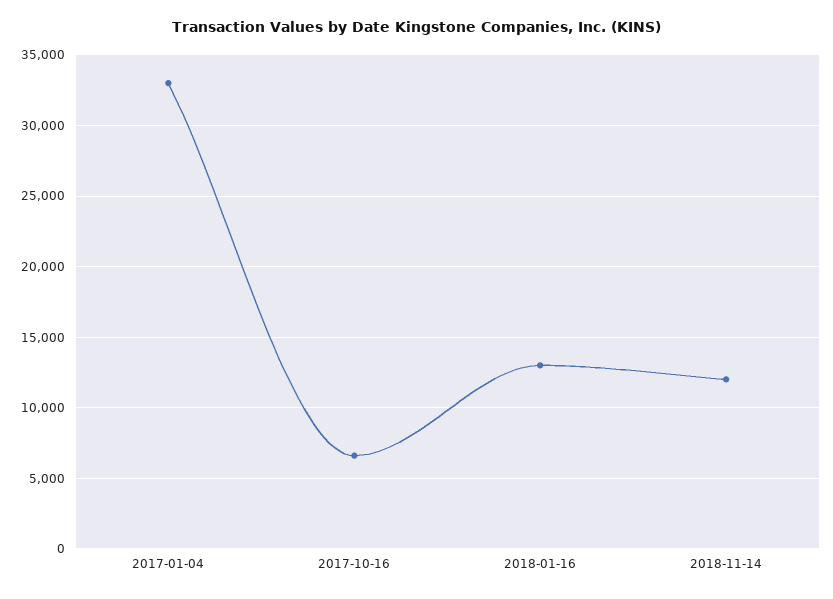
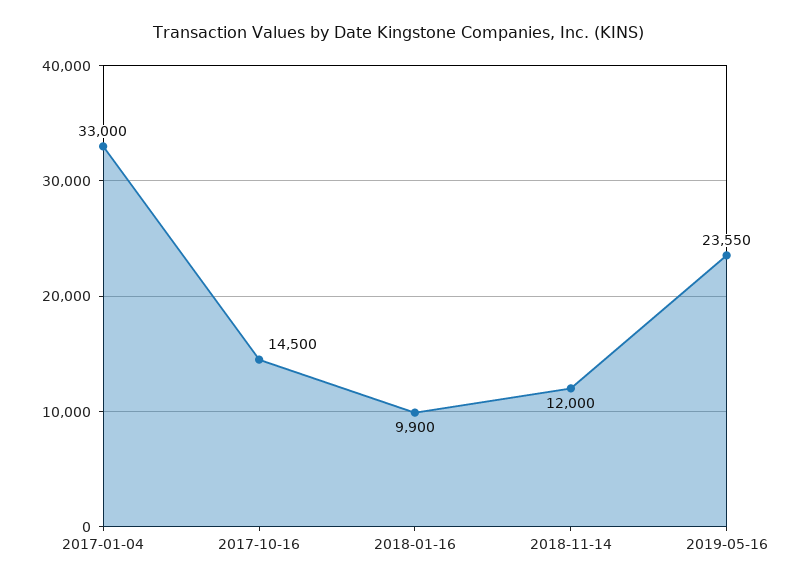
2017-10-16: 6500 -> 14500
2018-01-16: 13000 -> 9900
2019-05-16: none -> 23550

